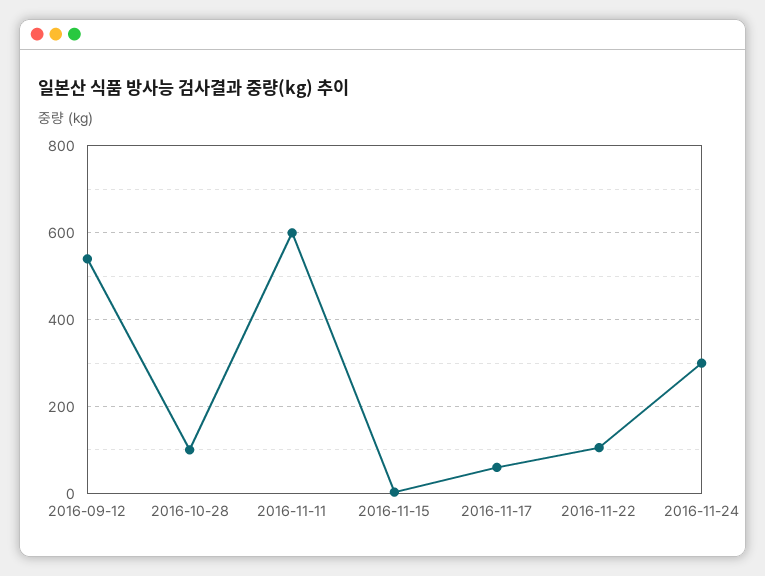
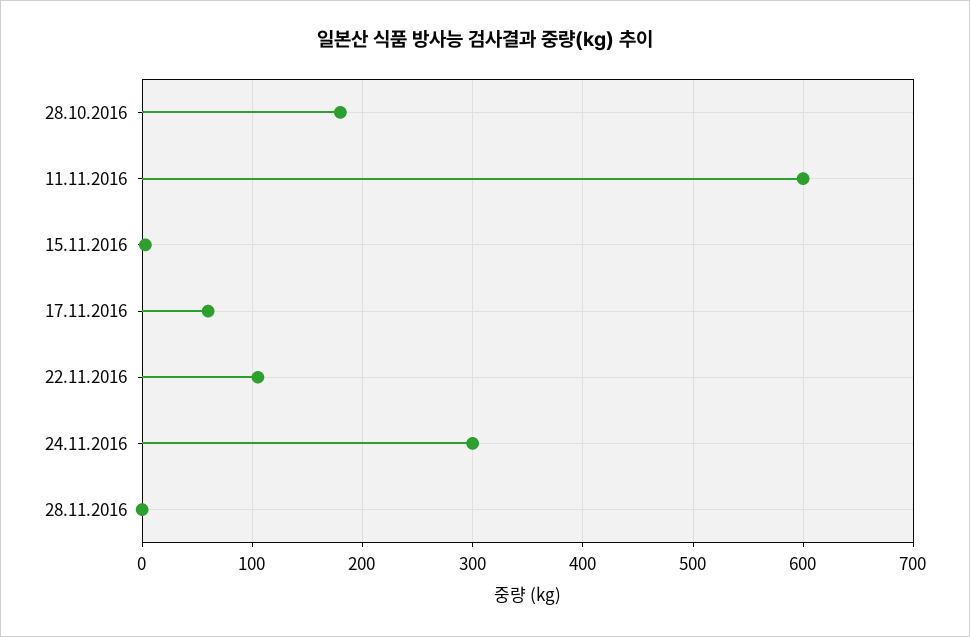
2016-09-12: 540 -> none
2016-10-28: 100 -> 180
28.11.2016: none -> 0

